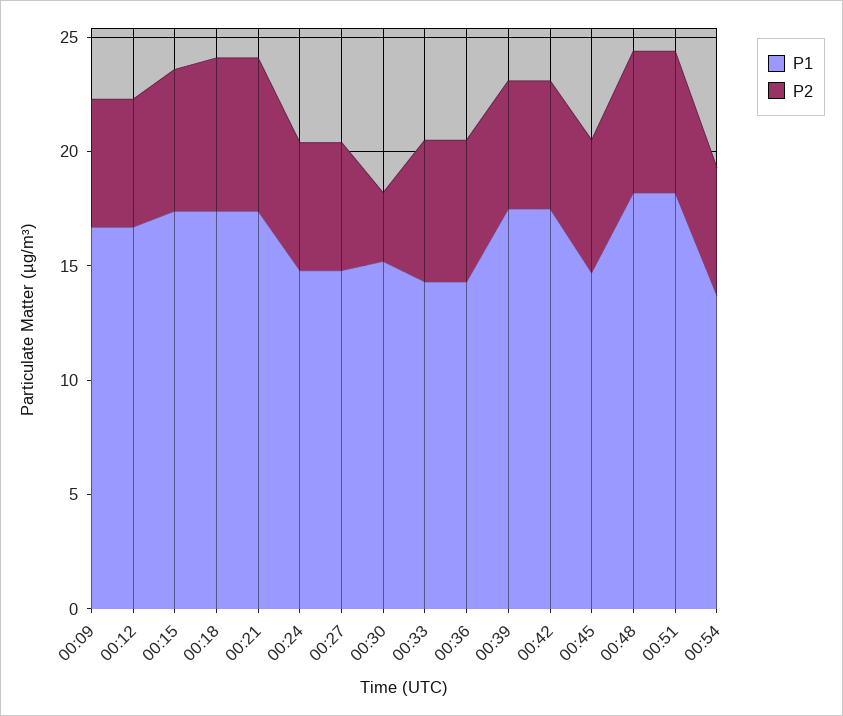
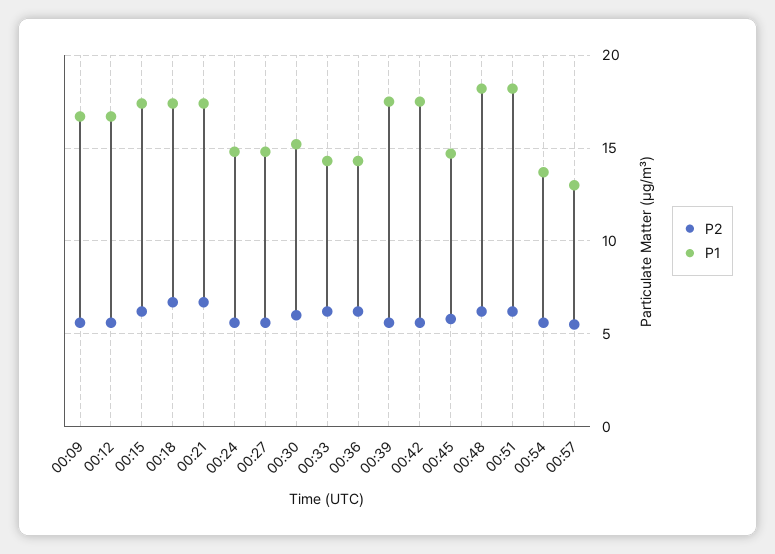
P2, 00:30: 3 -> 6
P2, 00:57: none -> 5.5
P1, 00:57: none -> 13

